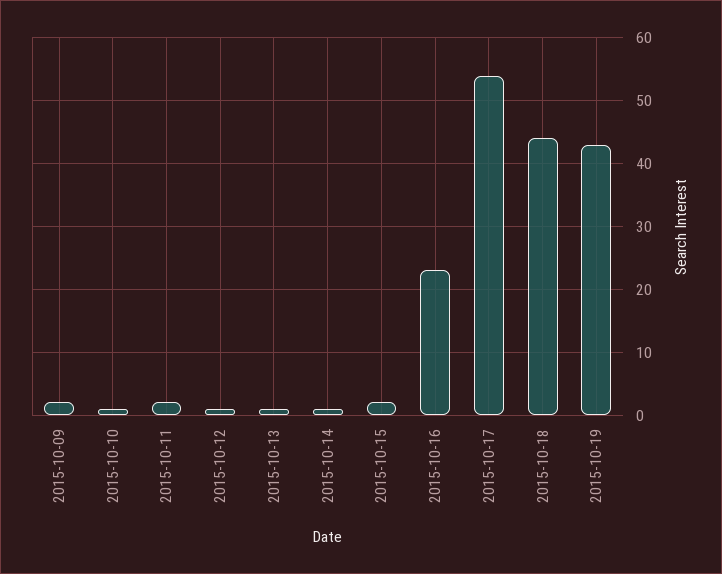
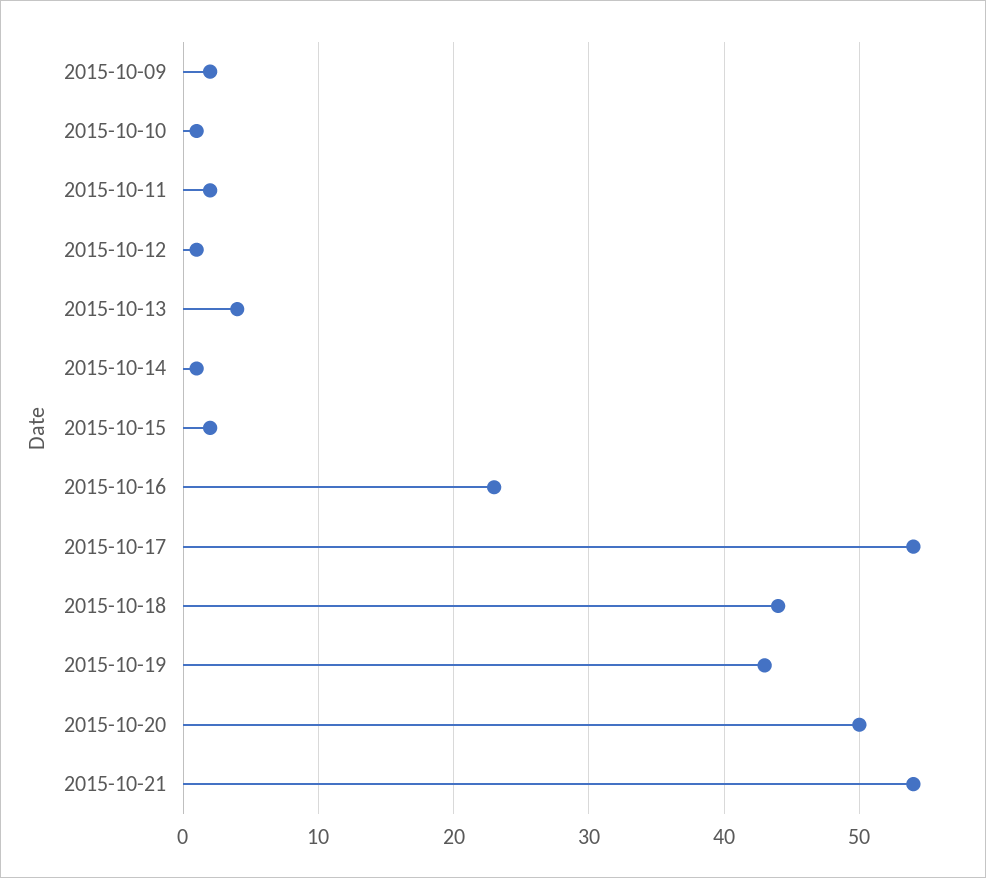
2015-10-13: 1 -> 4
2015-10-20: none -> 50
2015-10-21: none -> 54

